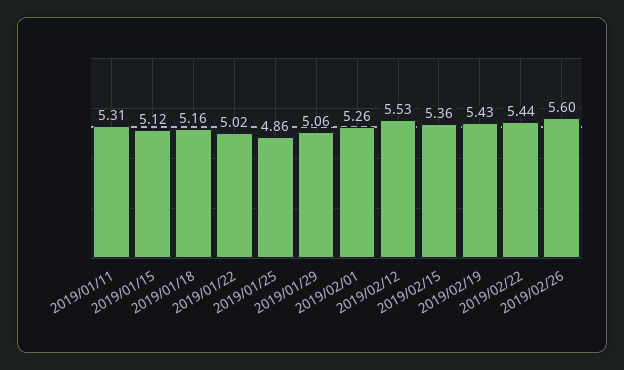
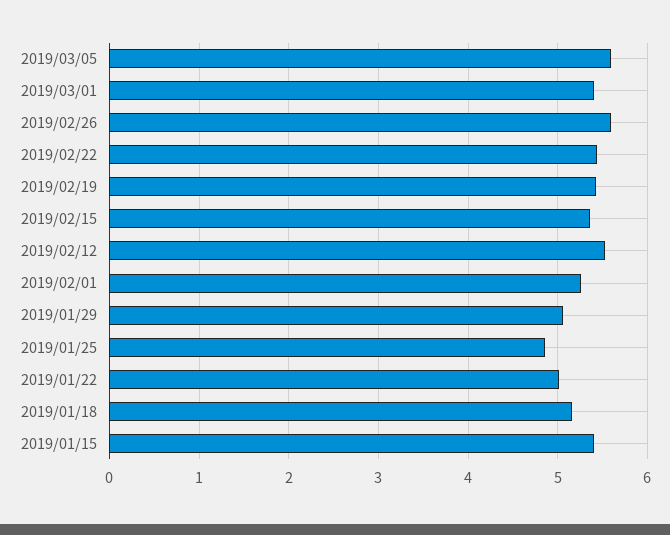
2019/01/11: 5.31 -> none
2019/01/15: 5.12 -> 5.4
2019/03/05: none -> 5.6
2019/03/01: none -> 5.4

